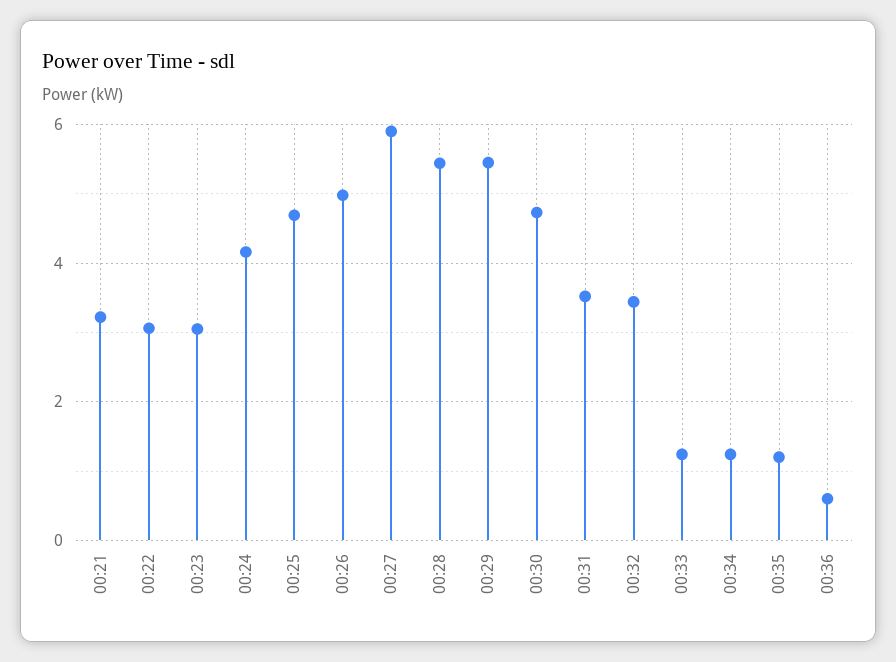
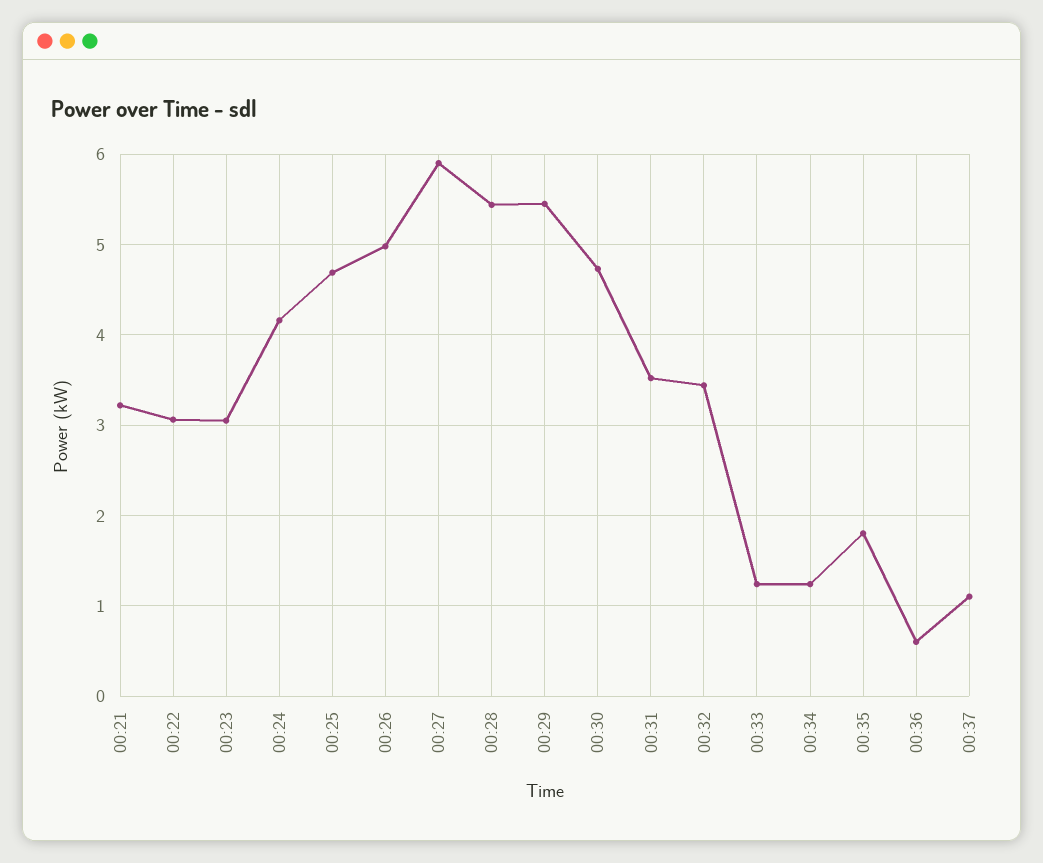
00:35: 1.2 -> 1.8
00:37: none -> 1.1

